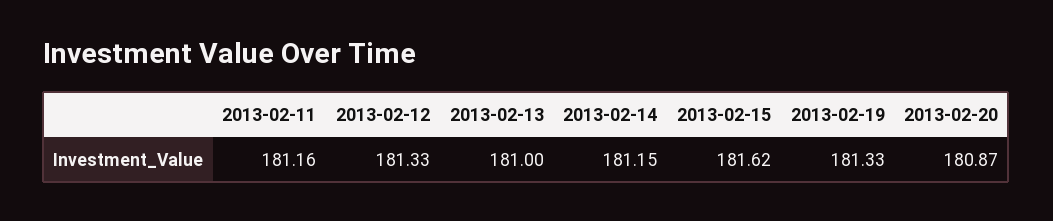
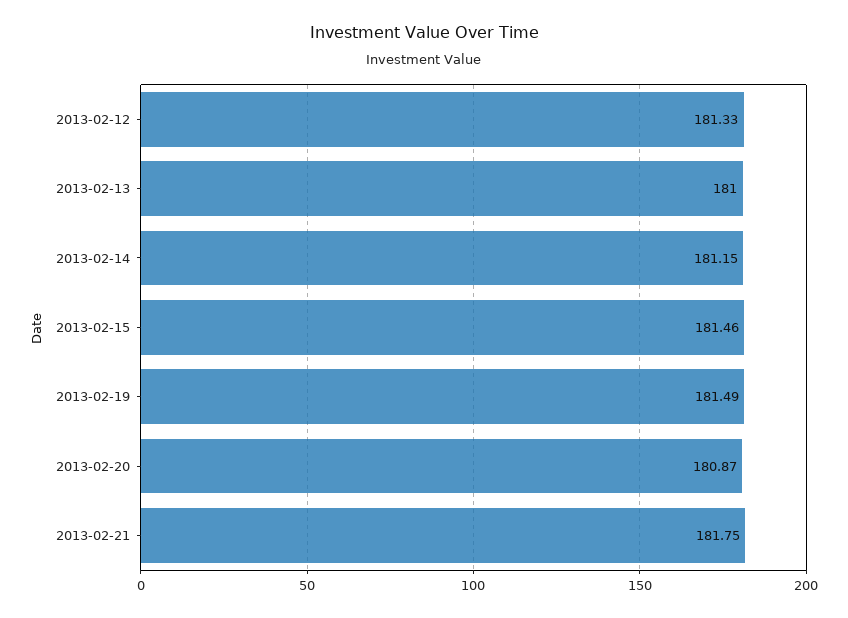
2013-02-11: 181.16 -> none
2013-02-15: 181.62 -> 181.46
2013-02-19: 181.33 -> 181.49
2013-02-21: none -> 181.75

